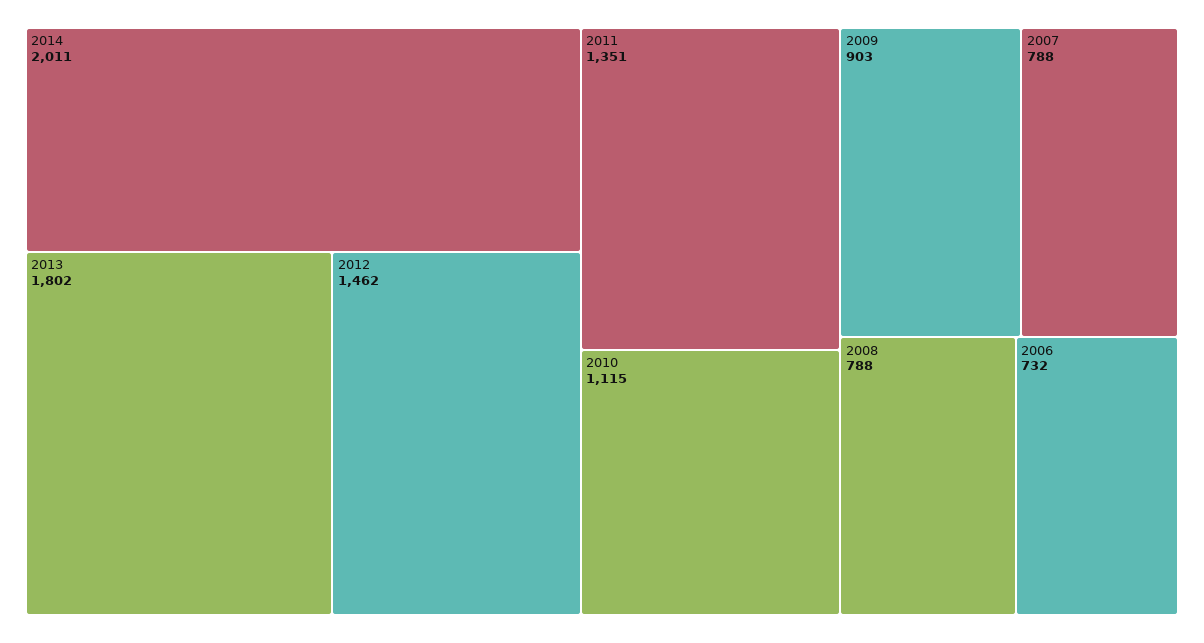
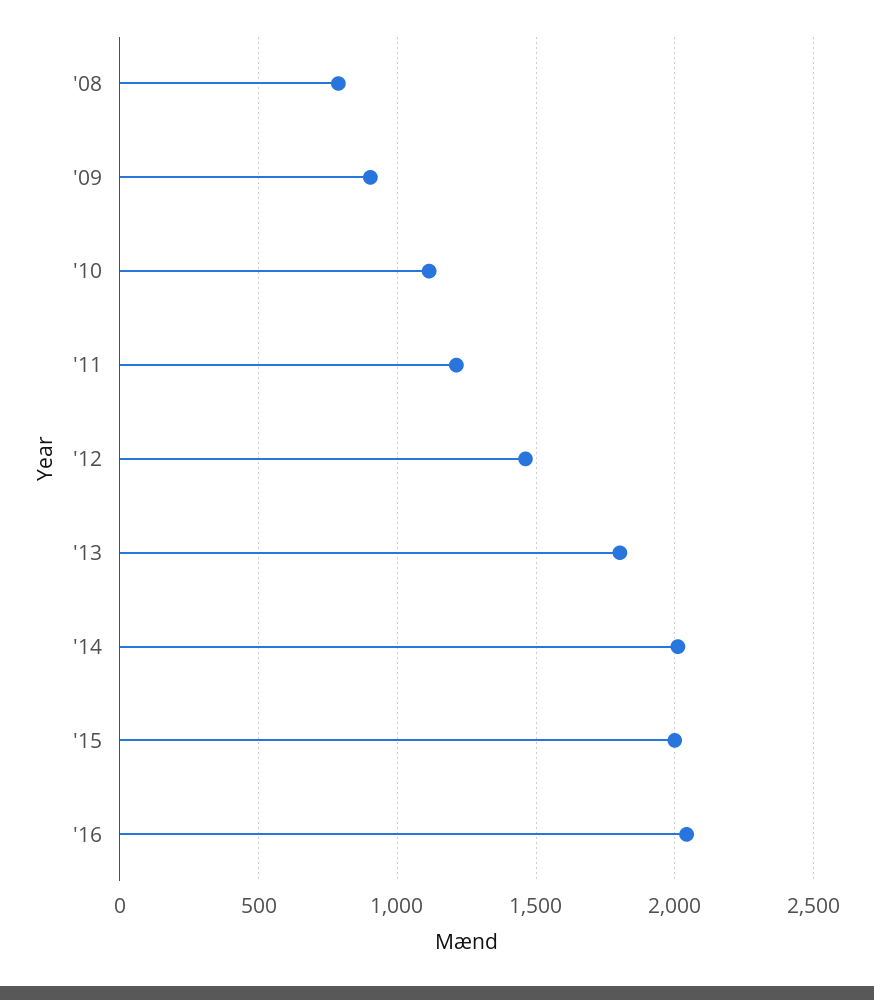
2011: 1351 -> 1200
2007: 788 -> none
2006: 732 -> none
'15: none -> 2000
'16: none -> 2050

